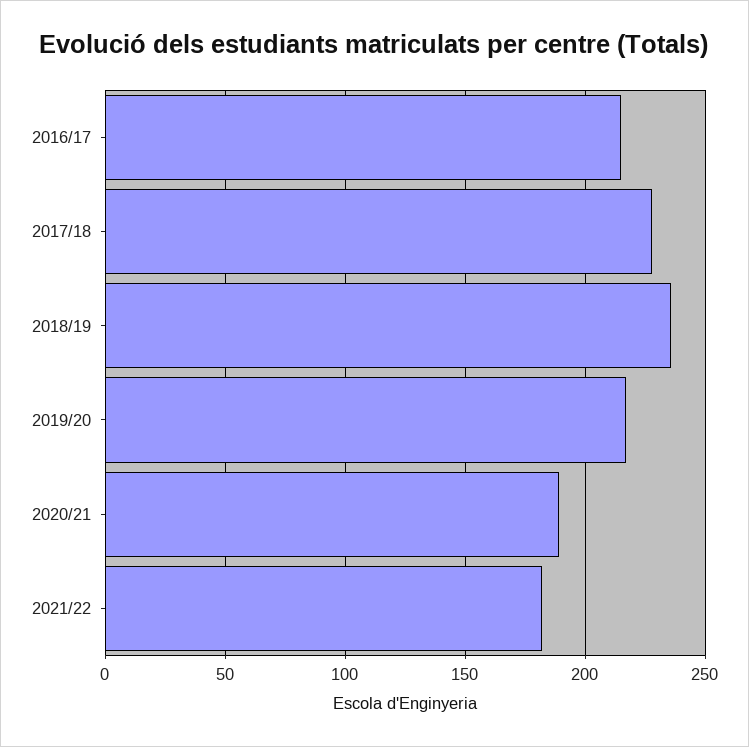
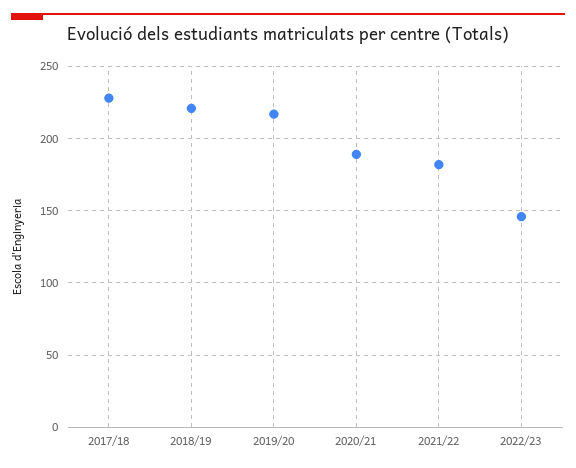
2016/17: 215 -> none
2018/19: 235 -> 220
2022/23: none -> 145

